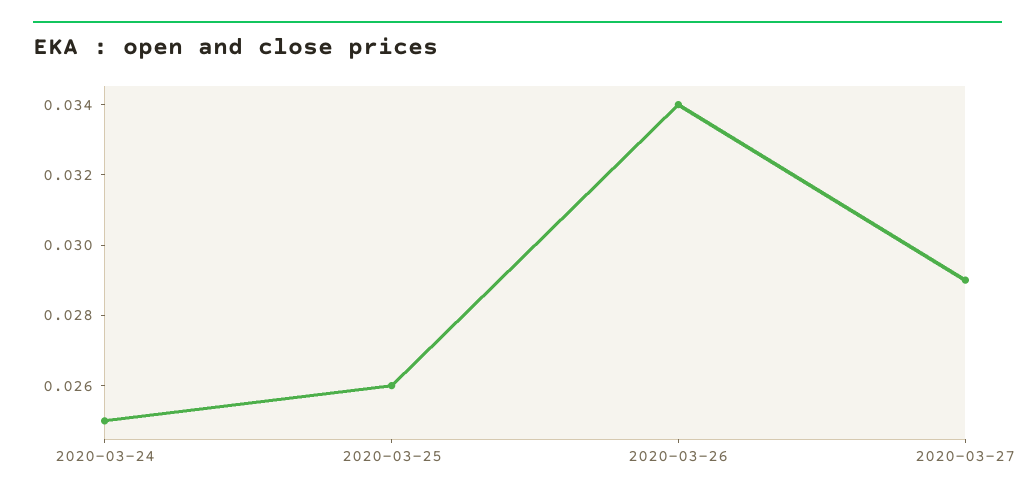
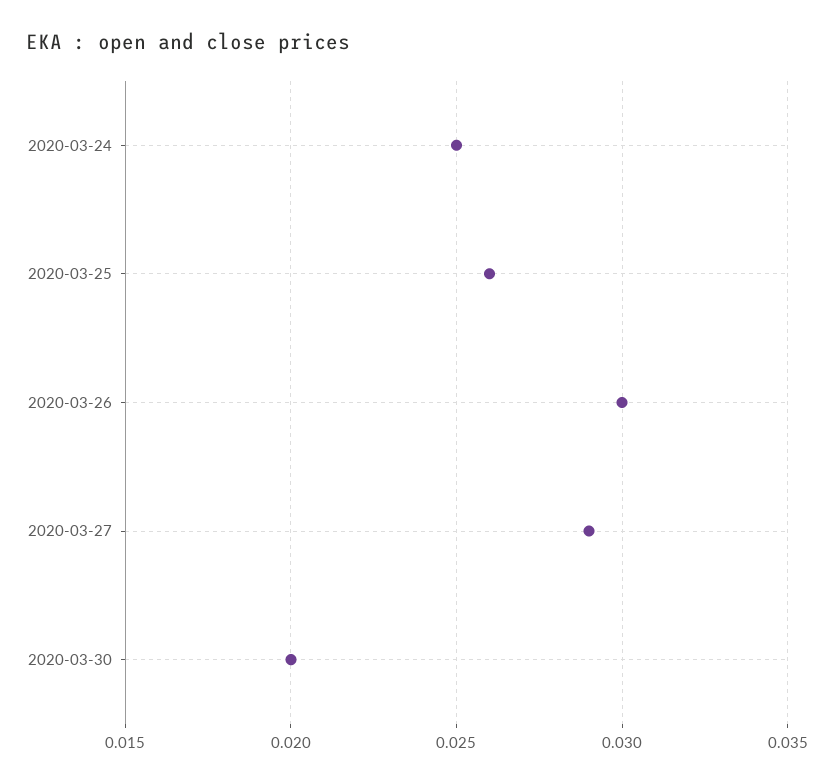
2020-03-26: 0.034 -> 0.03
2020-03-30: none -> 0.02

